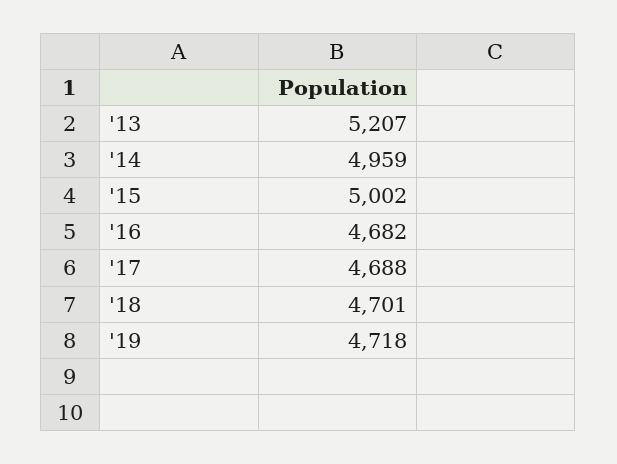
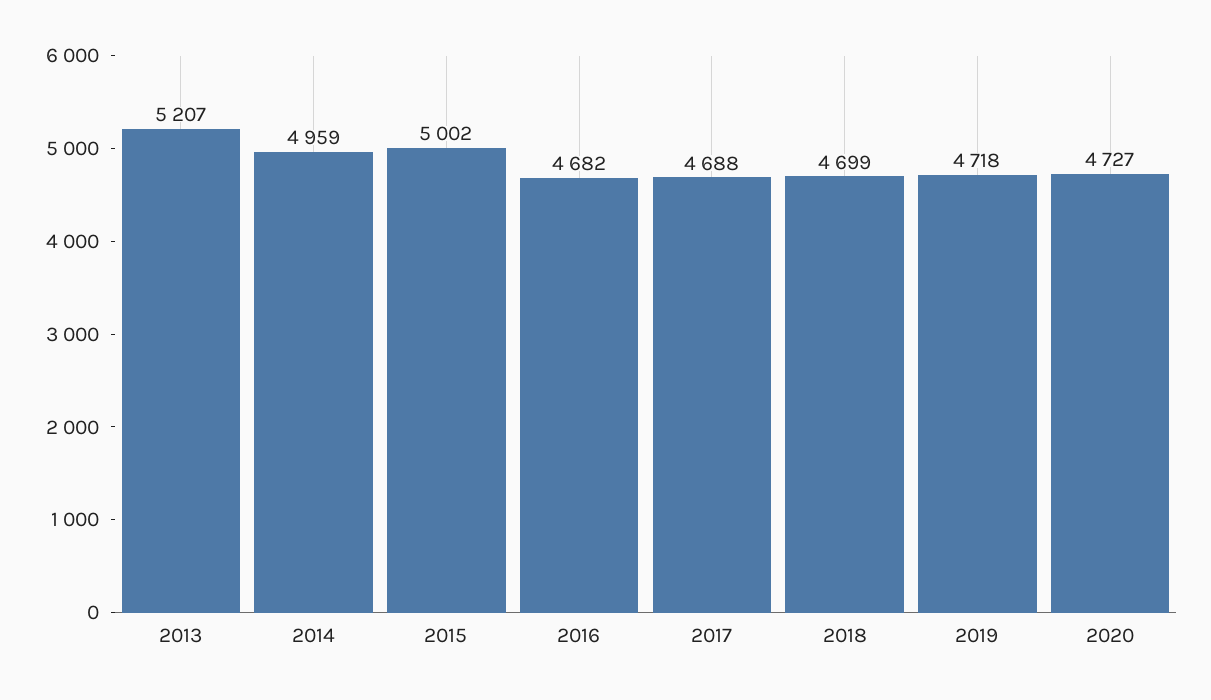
'18: 4701 -> 4699
2020: none -> 4727

